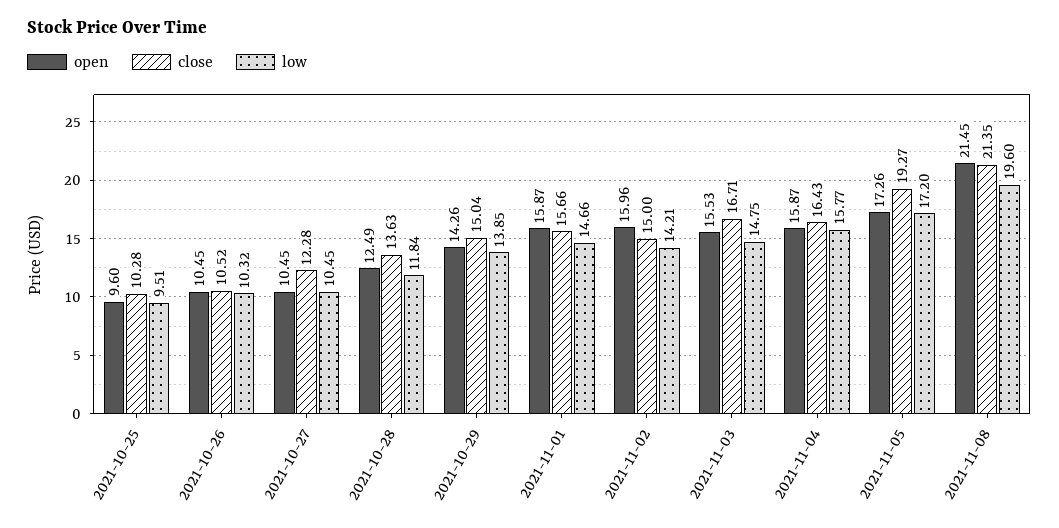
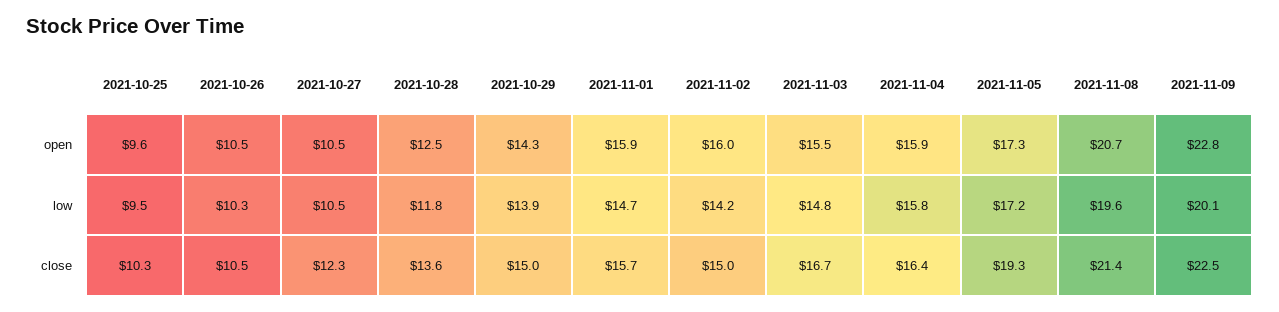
open, 2021-11-08: 21.45 -> 20.7
open, 2021-11-09: none -> 22.8
low, 2021-11-09: none -> 20.1
close, 2021-11-09: none -> 22.5

